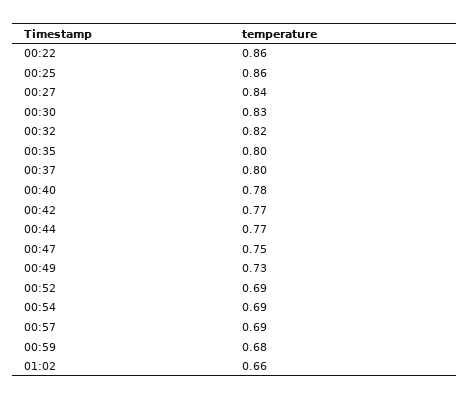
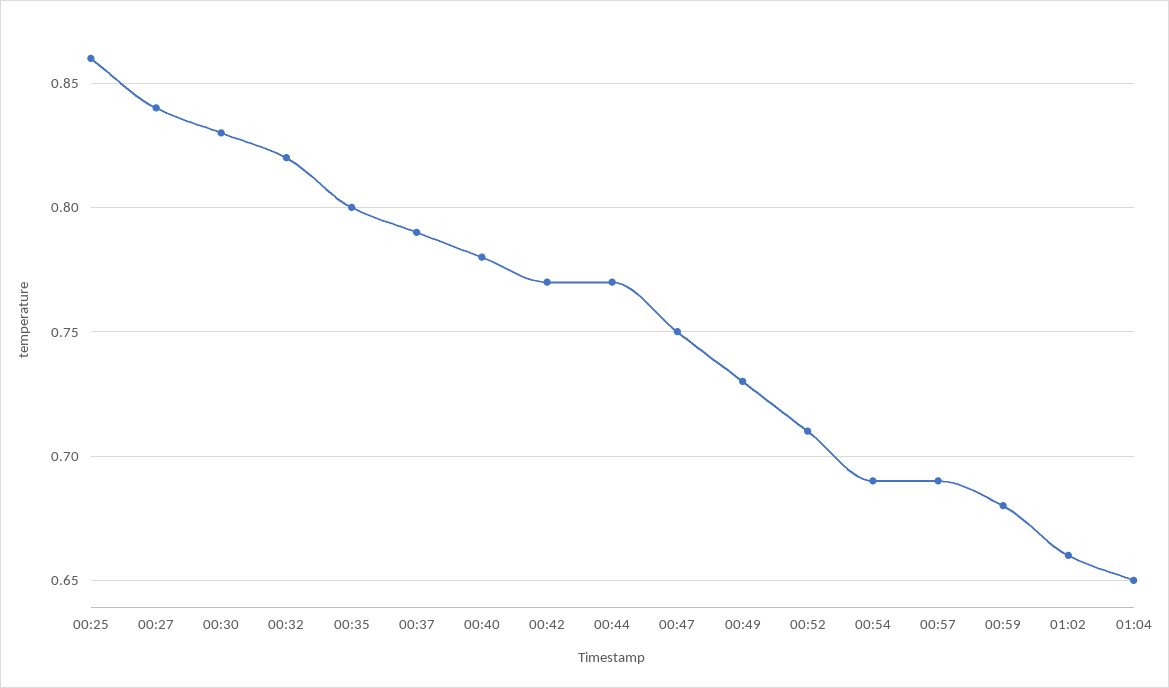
00:22: 0.86 -> none
00:37: 0.8 -> 0.79
00:52: 0.69 -> 0.71
01:04: none -> 0.65

